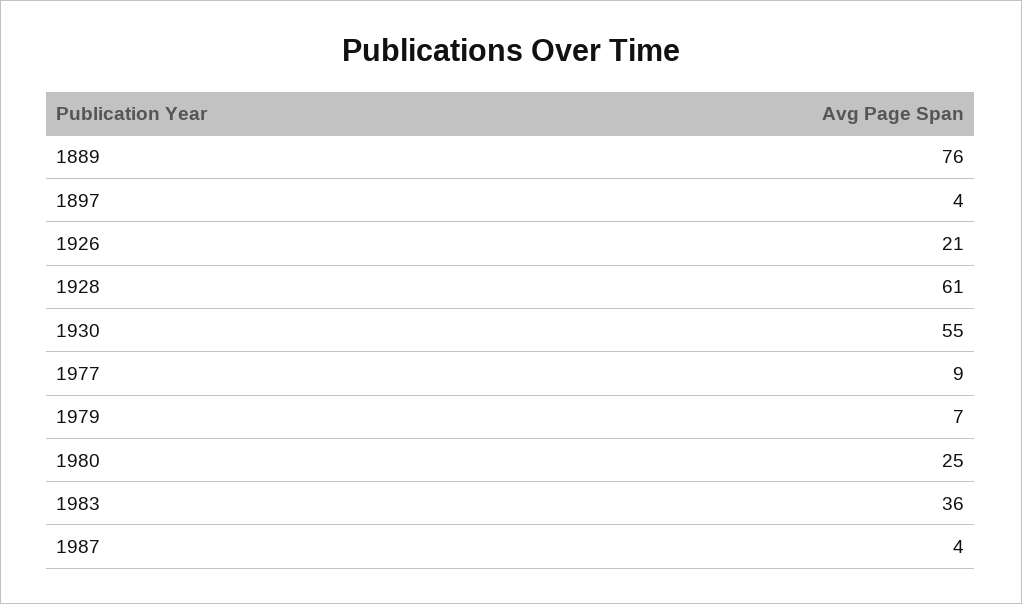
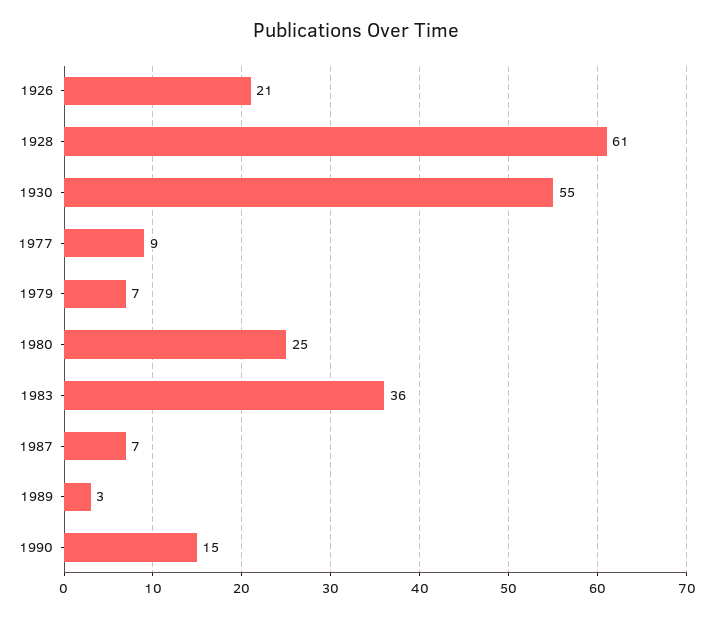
1889: 76 -> none
1897: 4 -> none
1987: 4 -> 7
1989: none -> 3
1990: none -> 15

